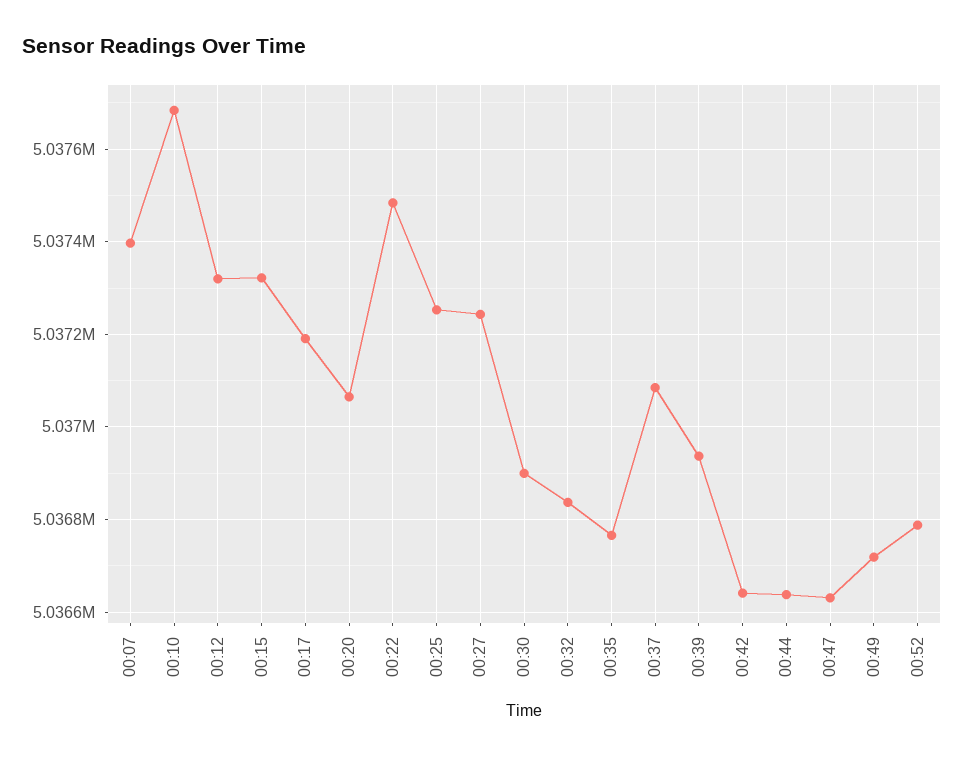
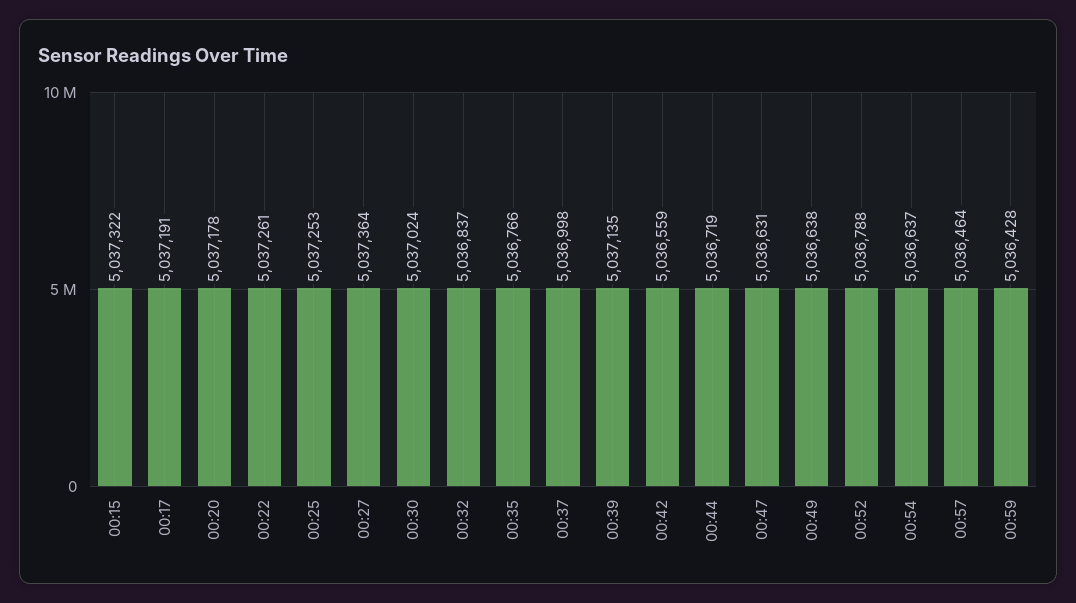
00:07: 5037400 -> none
00:10: 5037680 -> none
00:12: 5037320 -> none
00:20: 5037060 -> 5037178
00:22: 5037480 -> 5037261
00:27: 5037240 -> 5037364
00:30: 5036900 -> 5037024
00:37: 5037080 -> 5036998
00:39: 5036940 -> 5037135
00:42: 5036640 -> 5036559
00:44: 5036640 -> 5036719
00:49: 5036720 -> 5036638
00:54: none -> 5036637
00:57: none -> 5036464
00:59: none -> 5036428

